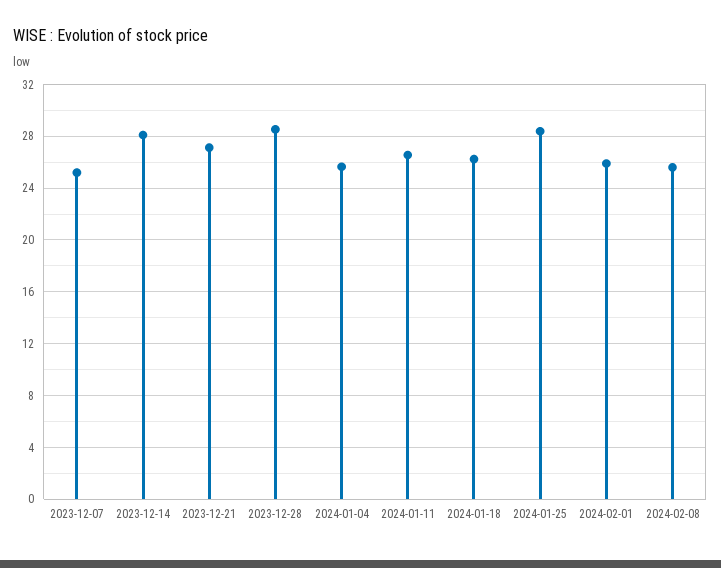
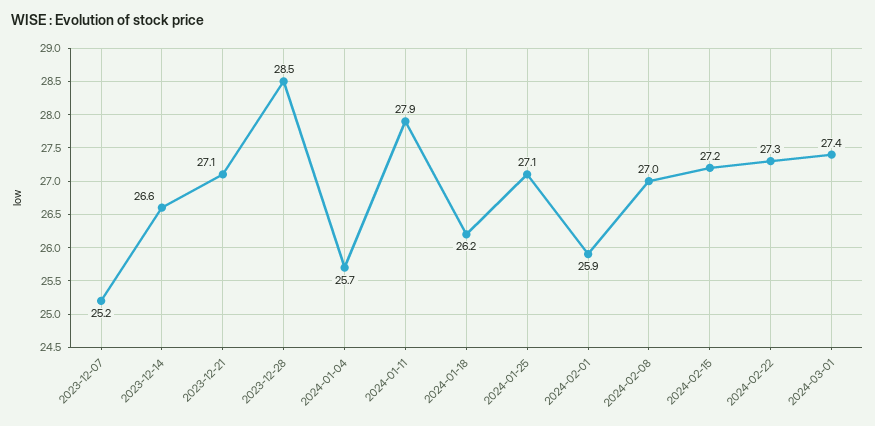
2023-12-14: 28 -> 26.6
2024-01-11: 26.5 -> 27.9
2024-01-25: 28.5 -> 27.1
2024-02-08: 25.5 -> 27
2024-02-15: none -> 27.2
2024-02-22: none -> 27.3
2024-03-01: none -> 27.4

